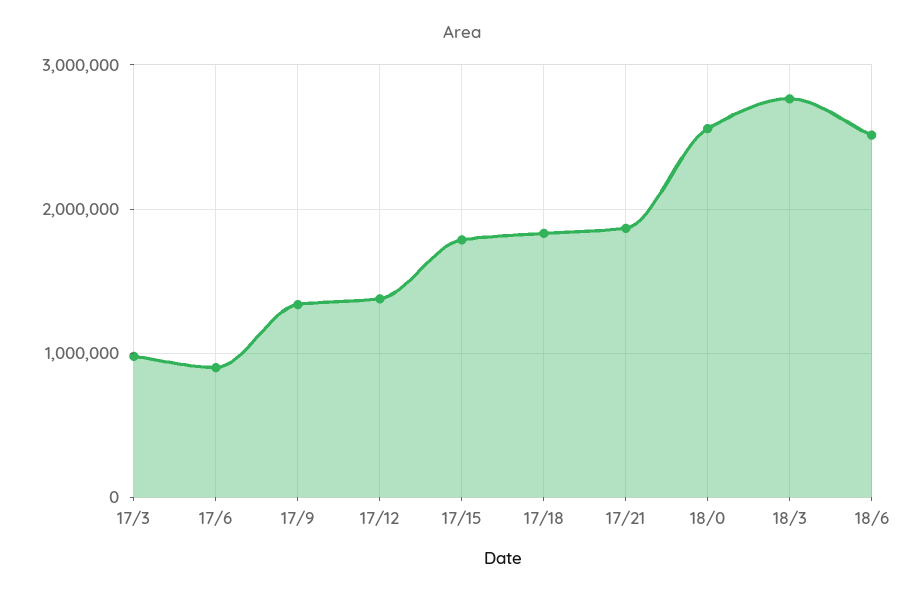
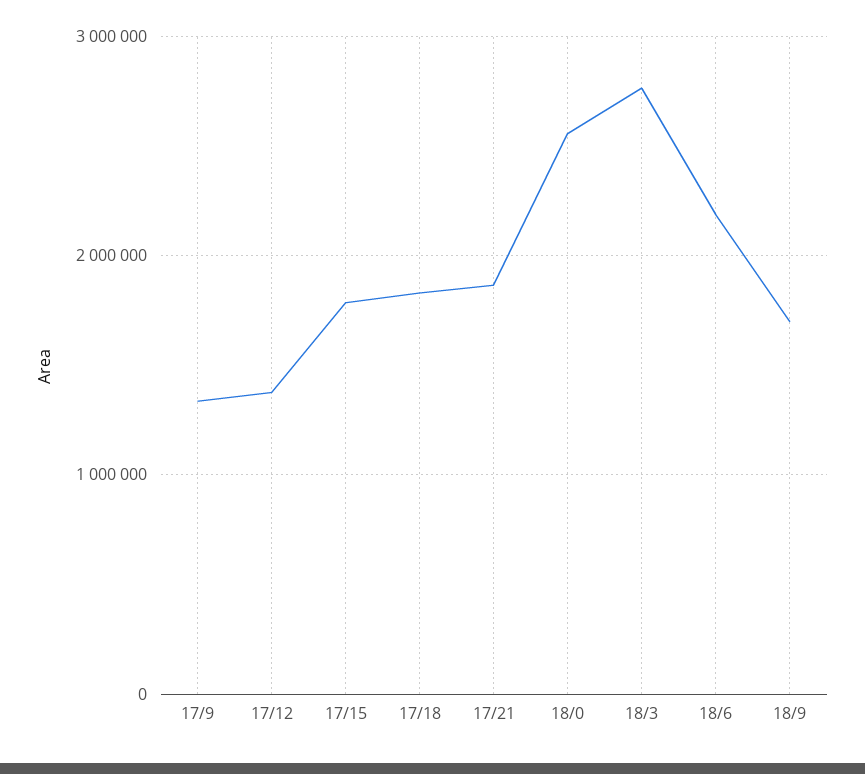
17/3: 1000000 -> none
17/6: 900000 -> none
18/6: 2500000 -> 2200000
18/9: none -> 1700000

